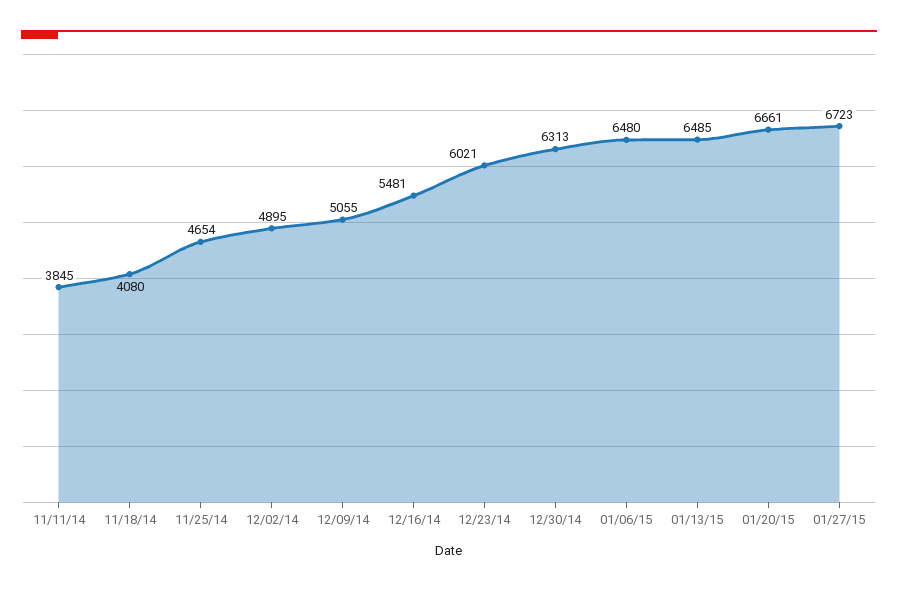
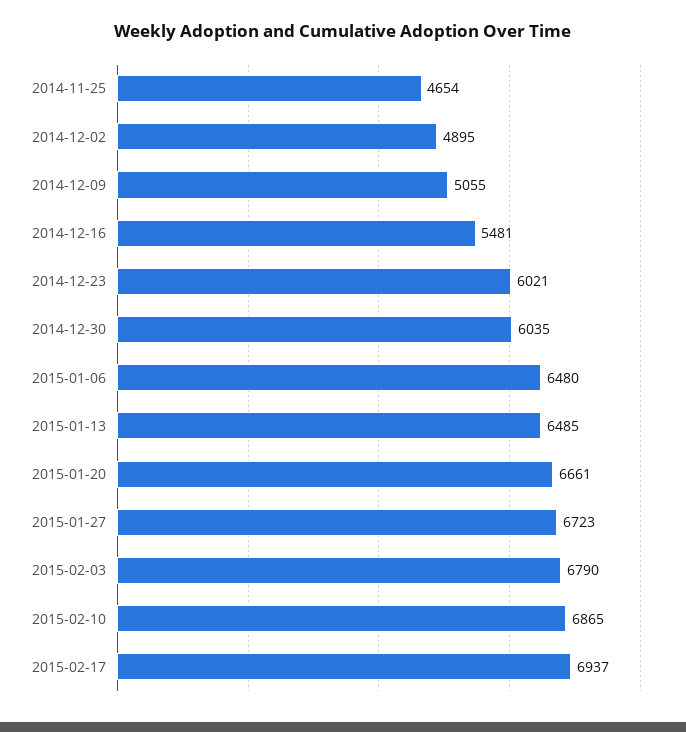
11/11/14: 3845 -> none
11/18/14: 4080 -> none
12/30/14: 6313 -> 6035
2015-02-03: none -> 6790
2015-02-10: none -> 6865
2015-02-17: none -> 6937

